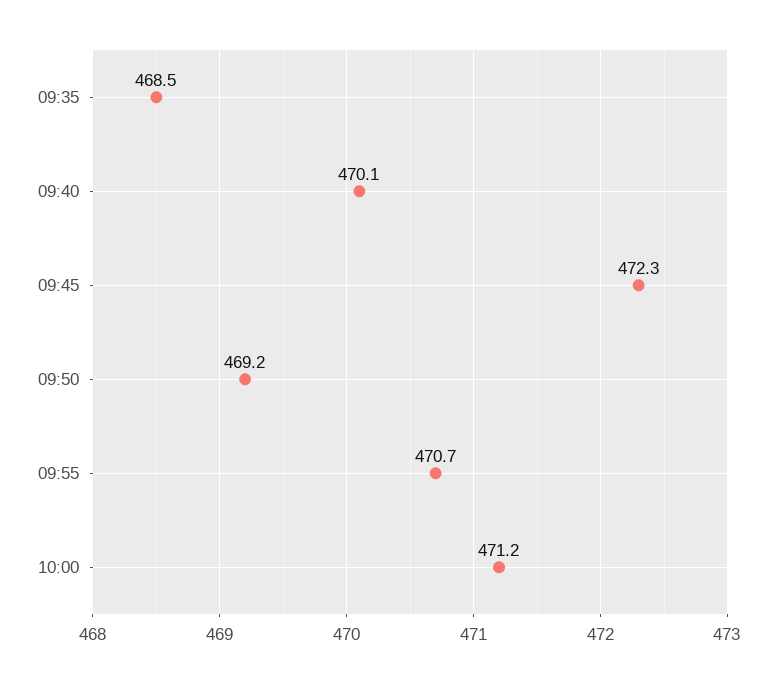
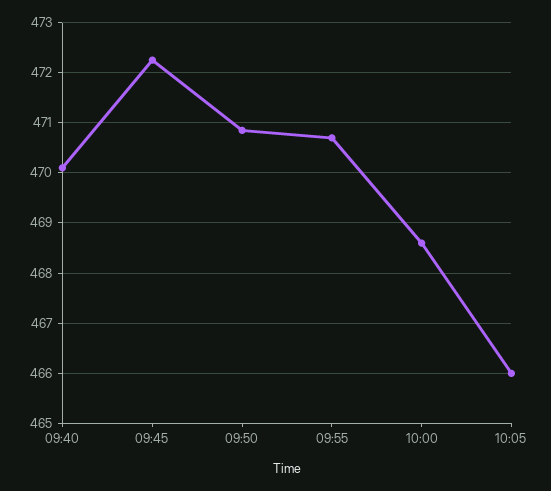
09:35: 468.5 -> none
09:50: 469.2 -> 470.8
10:00: 471.2 -> 468.6
10:05: none -> 466

